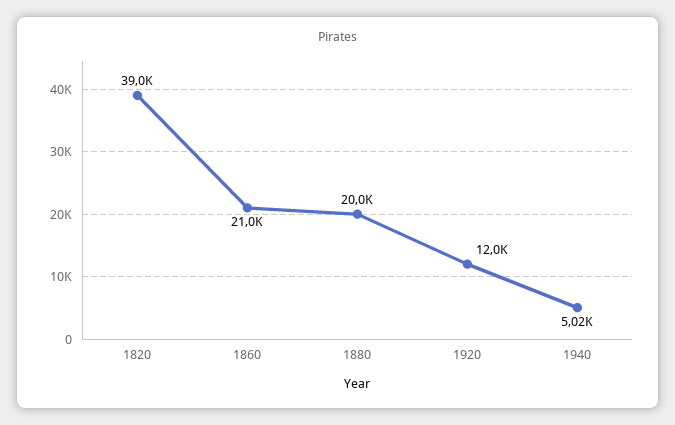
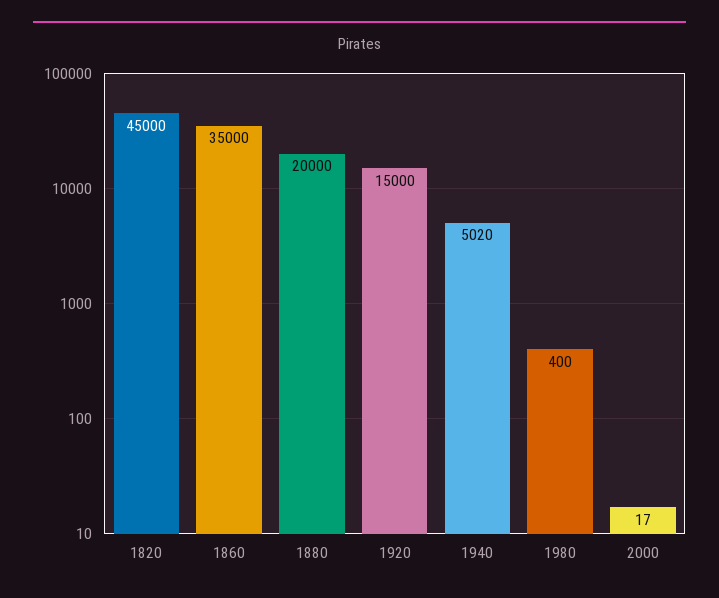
1820: 39000 -> 45000
1860: 21000 -> 35000
1920: 12000 -> 15000
1980: none -> 400
2000: none -> 17

